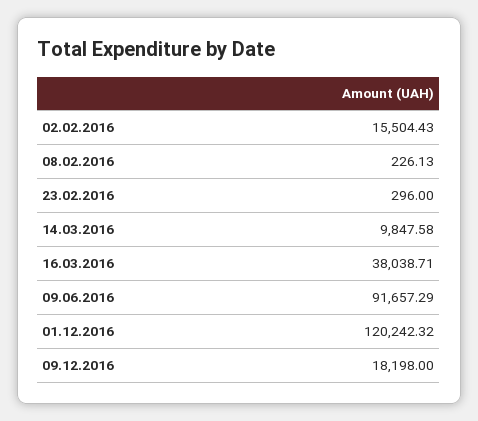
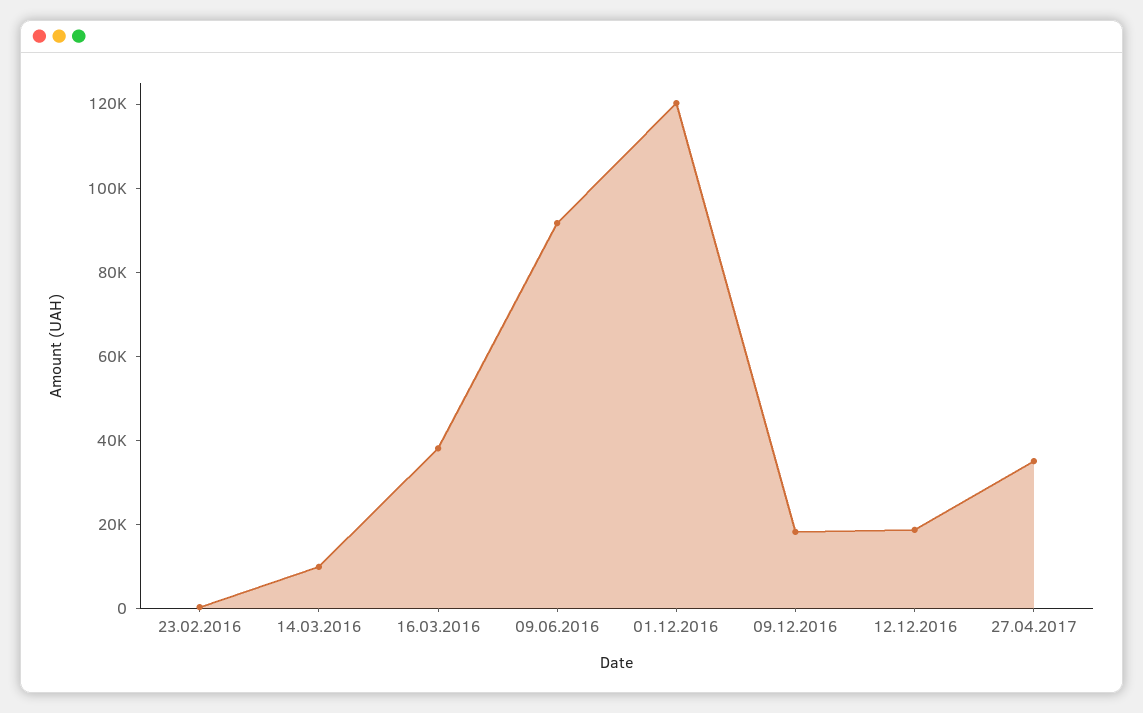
02.02.2016: 15504.43 -> none
08.02.2016: 226.13 -> none
12.12.2016: none -> 20000
27.04.2017: none -> 35000

